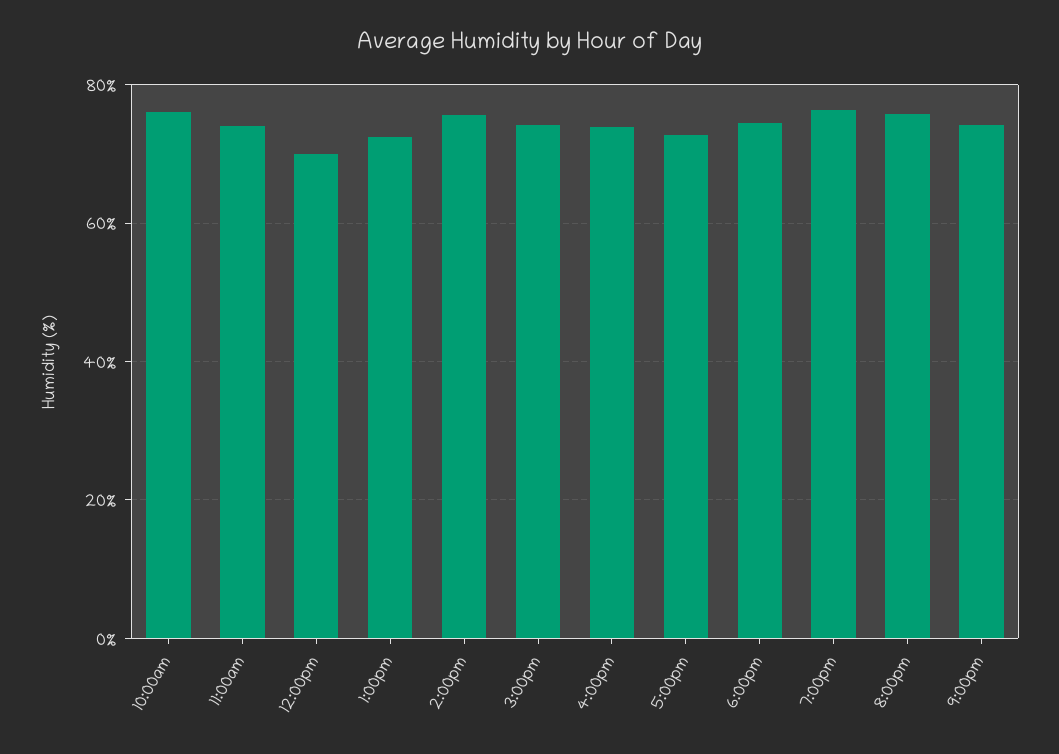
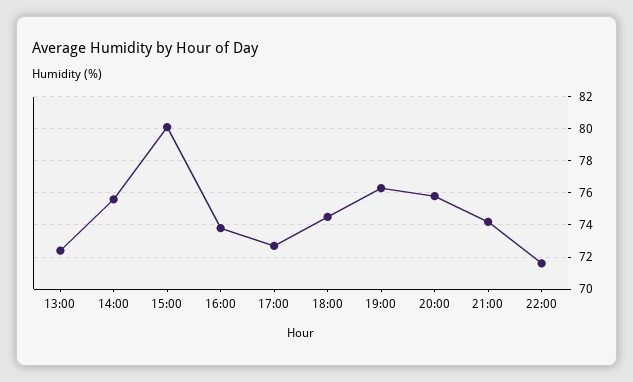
10:00am: 76 -> none
11:00am: 74 -> none
12:00pm: 70 -> none
3:00pm: 74 -> 80
22:00: none -> 71.5

